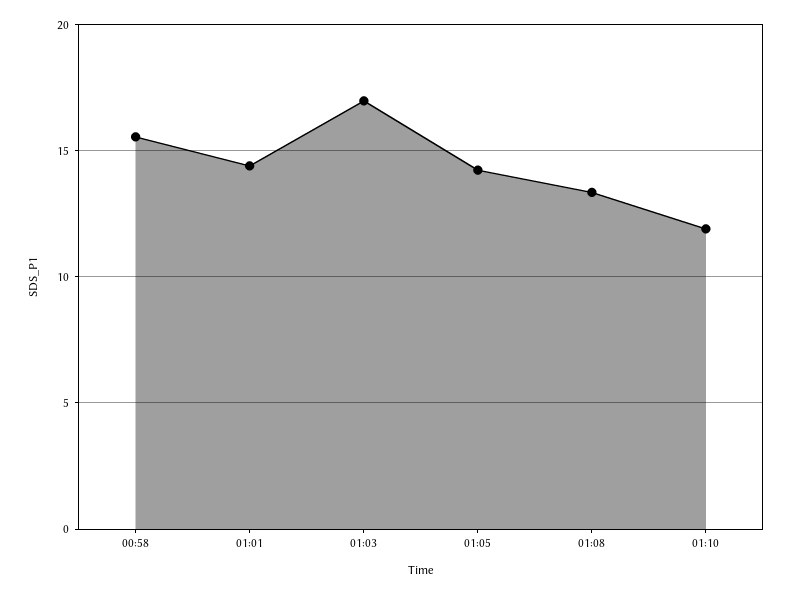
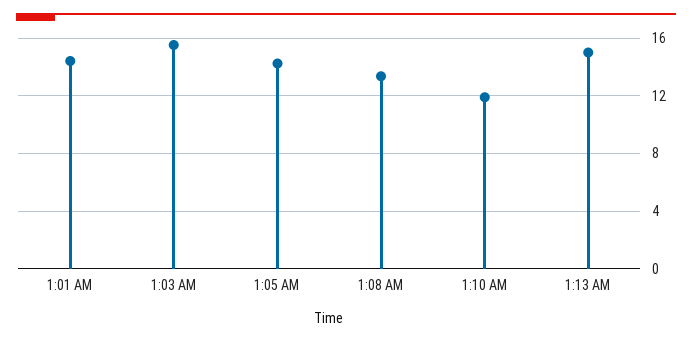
00:58: 15.5 -> none
01:03: 17 -> 15.5
1:13 AM: none -> 15

